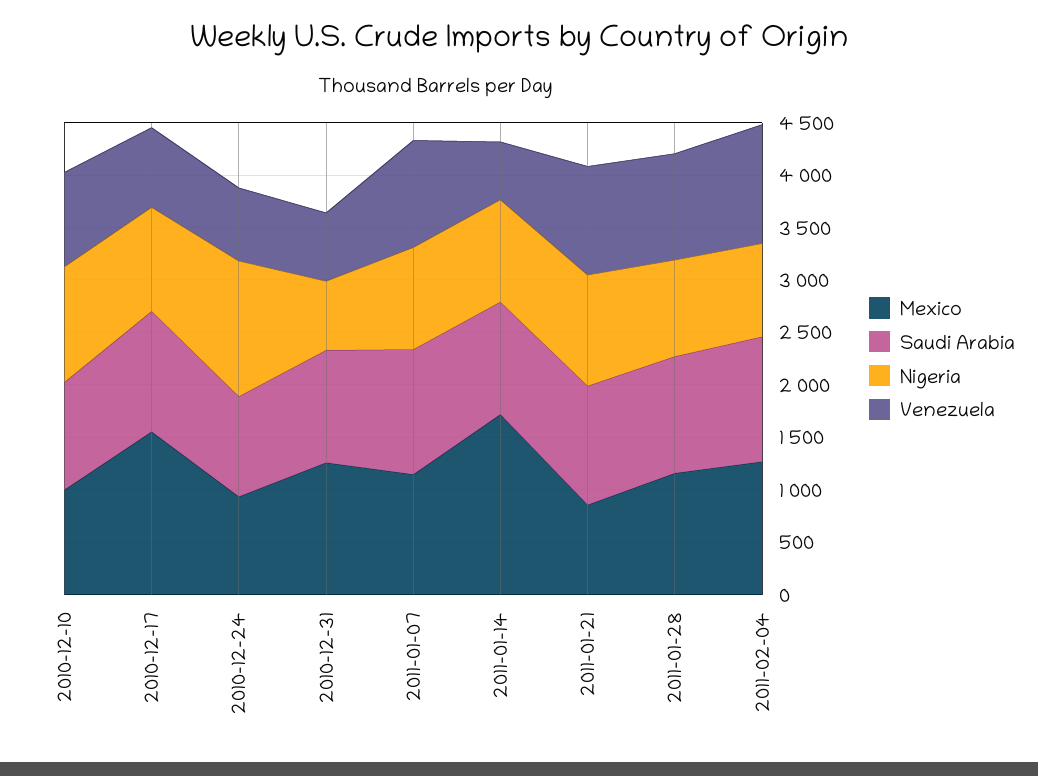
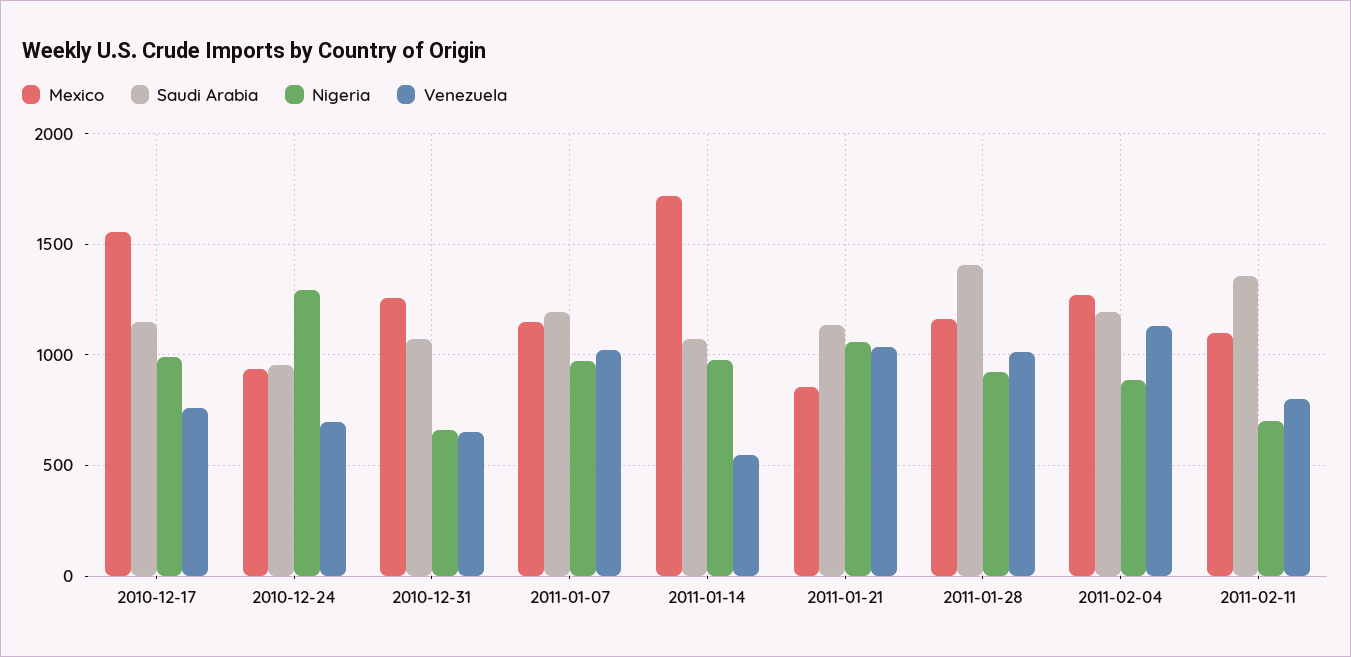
Mexico, 2010-12-10: 1000 -> none
Saudi Arabia, 2010-12-10: 1000 -> none
Nigeria, 2010-12-10: 1100 -> none
Venezuela, 2010-12-10: 900 -> none
Saudi Arabia, 2011-01-28: 1100 -> 1400
Mexico, 2011-02-11: none -> 1100
Saudi Arabia, 2011-02-11: none -> 1350
Nigeria, 2011-02-11: none -> 700
Venezuela, 2011-02-11: none -> 800

